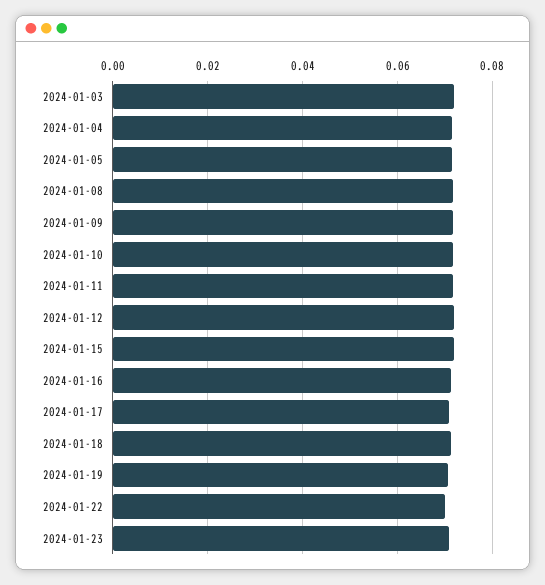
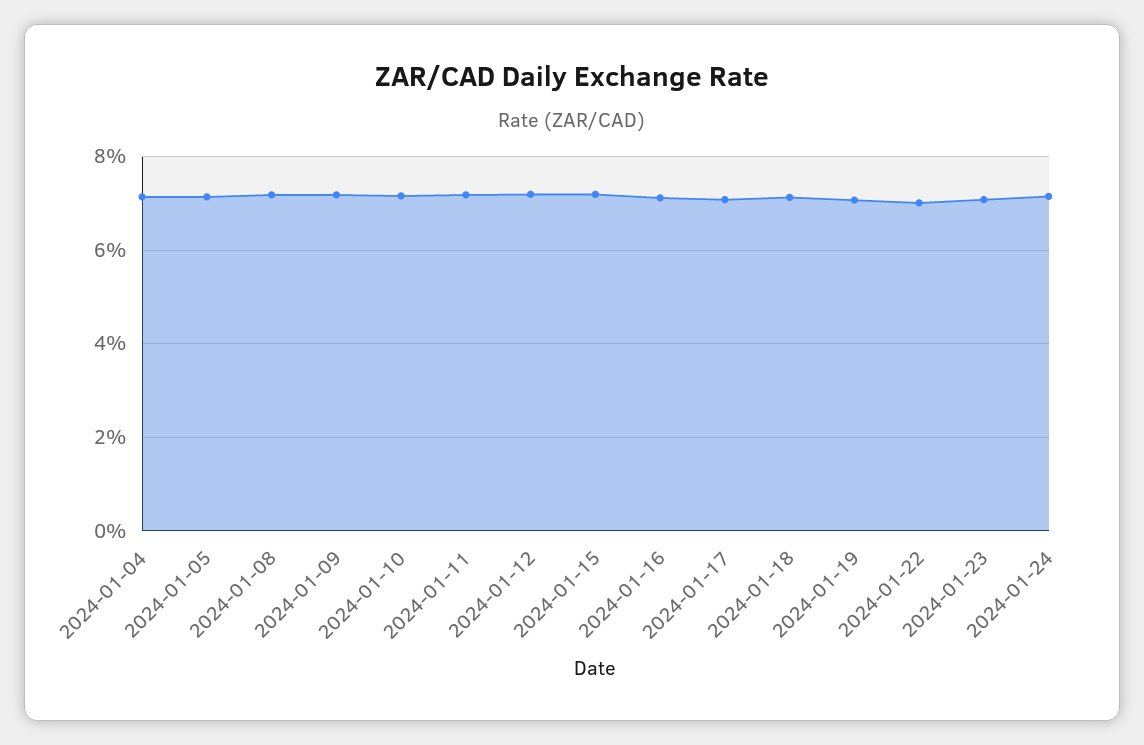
2024-01-03: 0.072 -> none
2024-01-24: none -> 0.072

